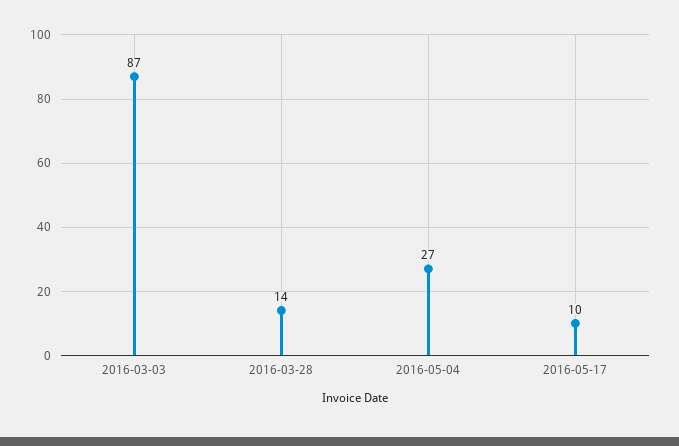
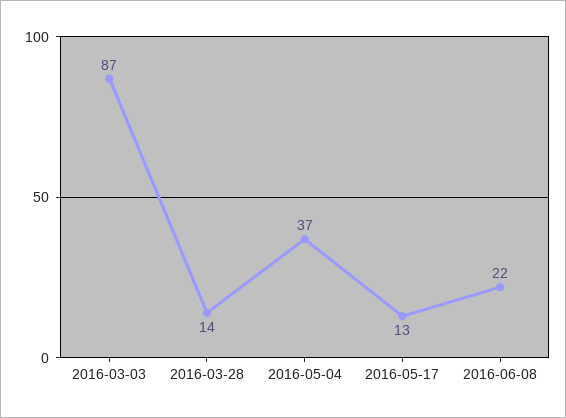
2016-05-04: 27 -> 37
2016-05-17: 10 -> 13
2016-06-08: none -> 22

